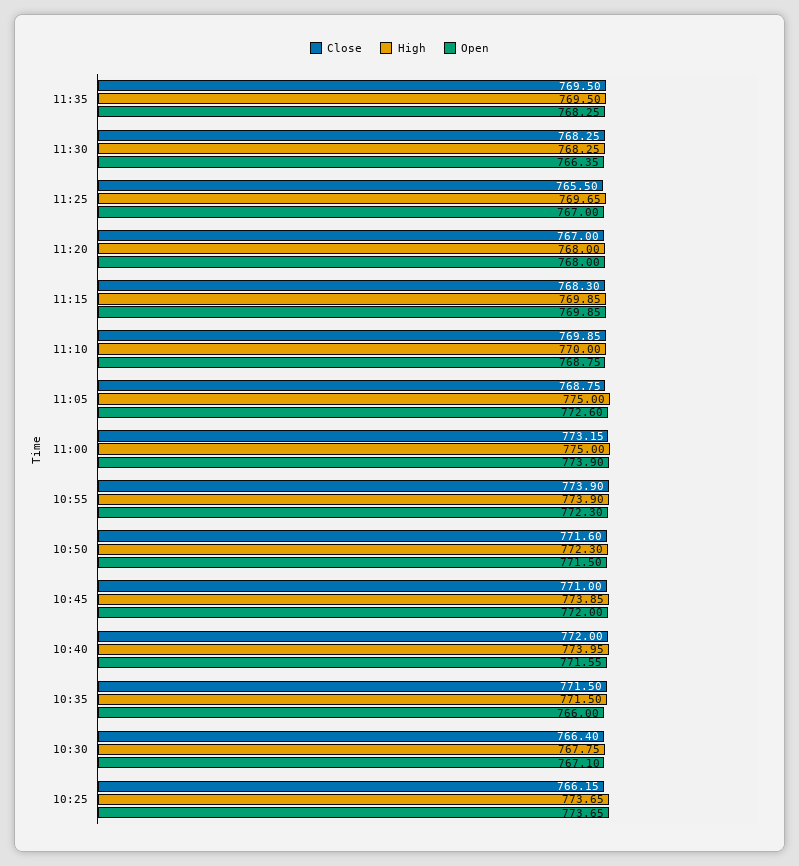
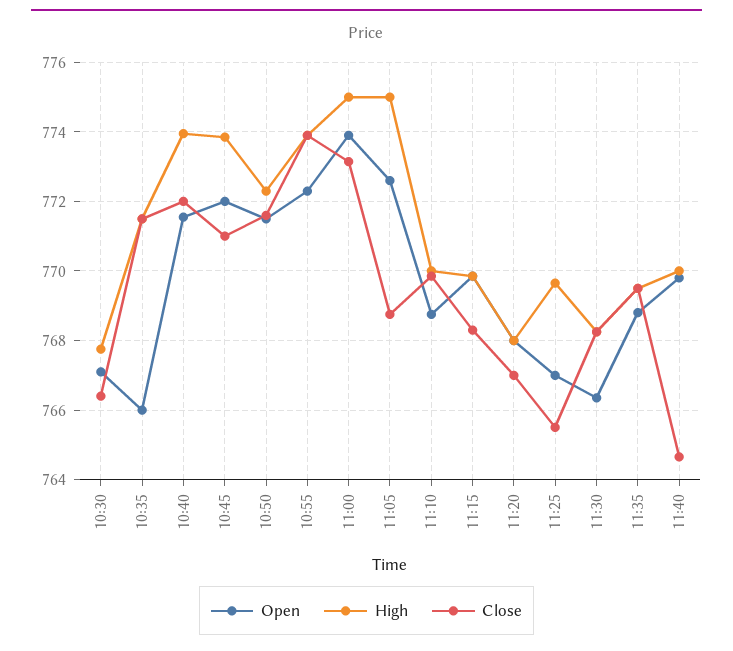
Open, 11:35: 768.25 -> 768.8
Close, 10:25: 766.15 -> none
High, 10:25: 773.65 -> none
Open, 10:25: 773.65 -> none
Open, 11:40: none -> 769.8
High, 11:40: none -> 770
Close, 11:40: none -> 764.6

